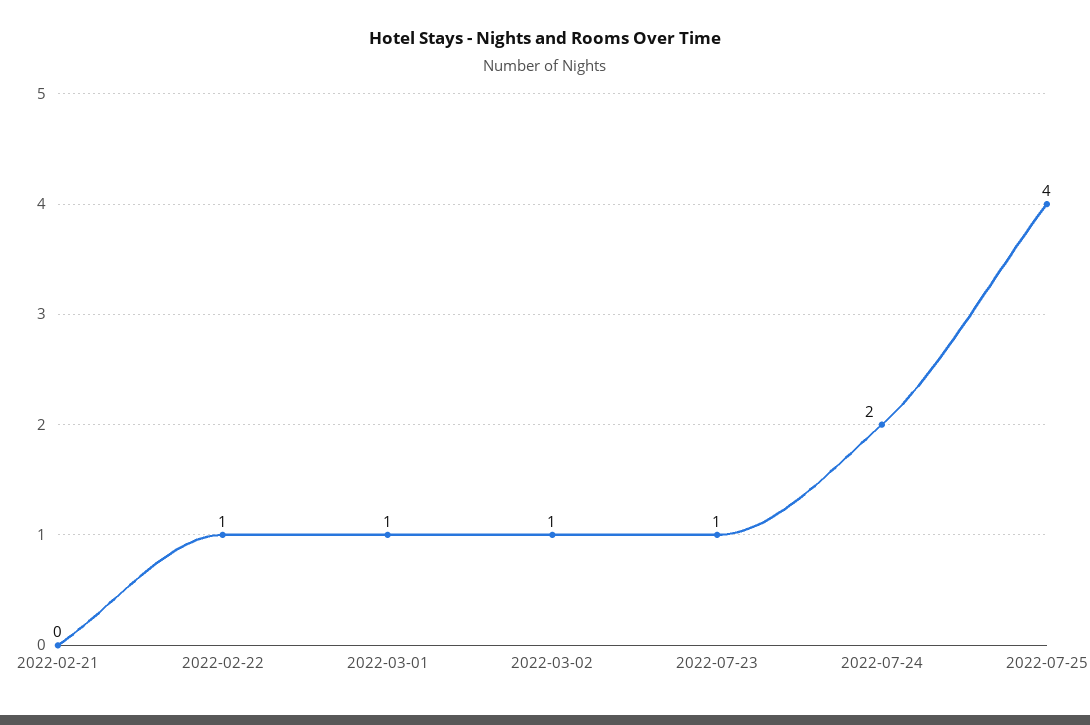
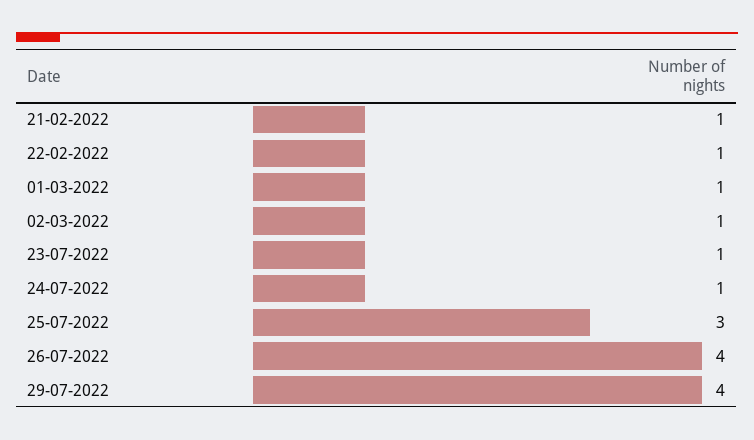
2022-02-21: 0 -> 1
2022-07-24: 2 -> 1
2022-07-25: 4 -> 3
26-07-2022: none -> 4
29-07-2022: none -> 4

